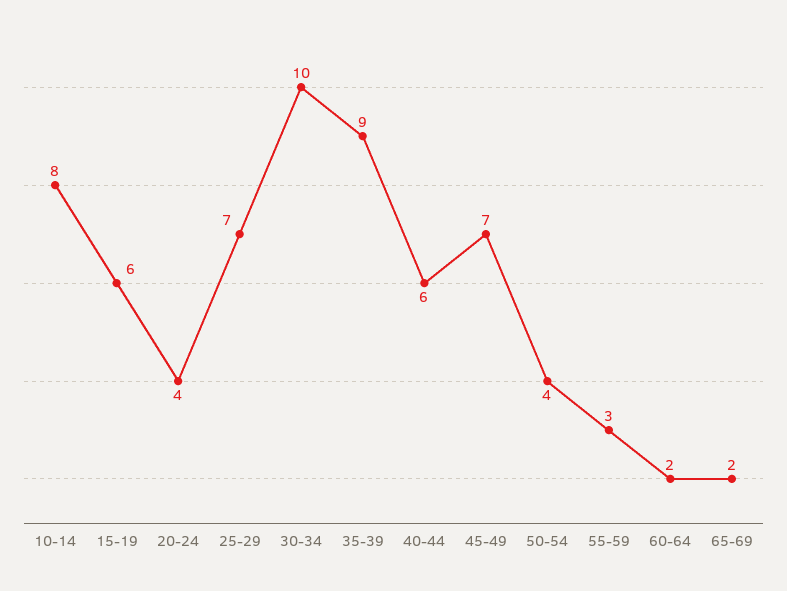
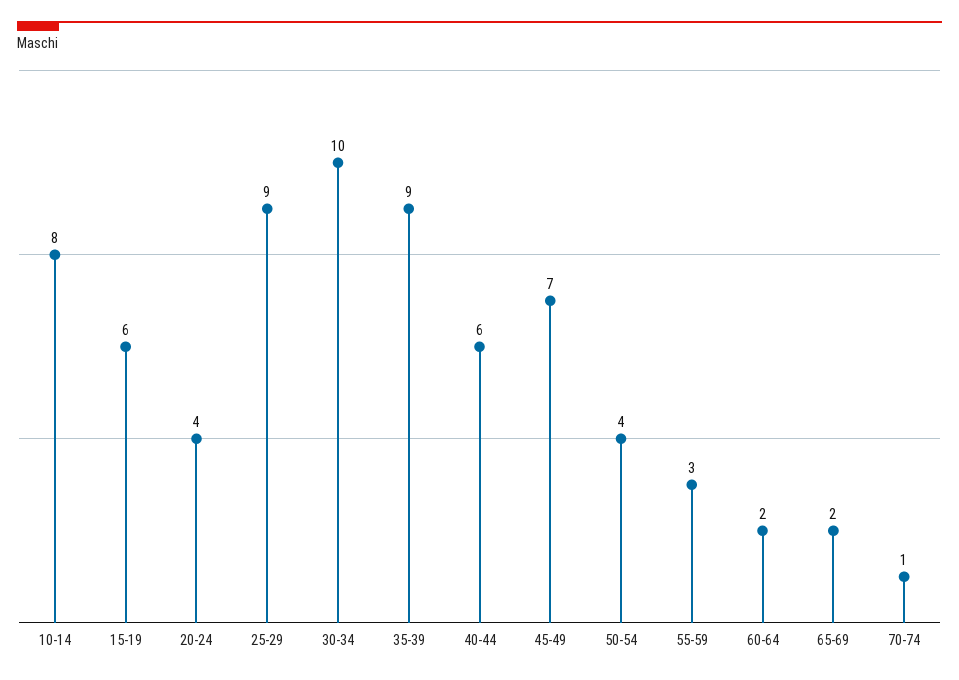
25-29: 7 -> 9
70-74: none -> 1

